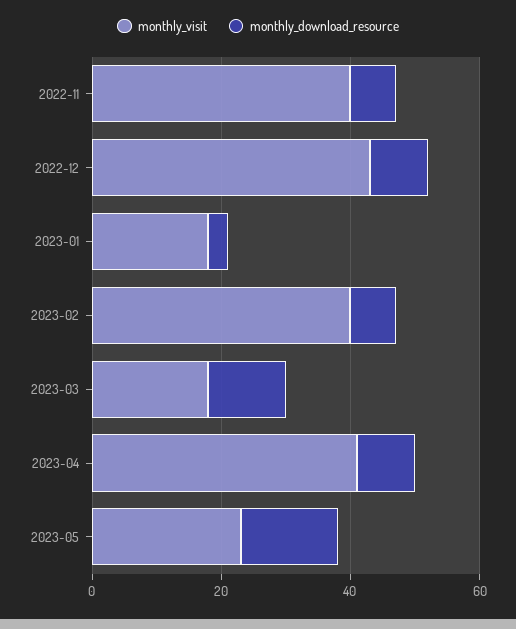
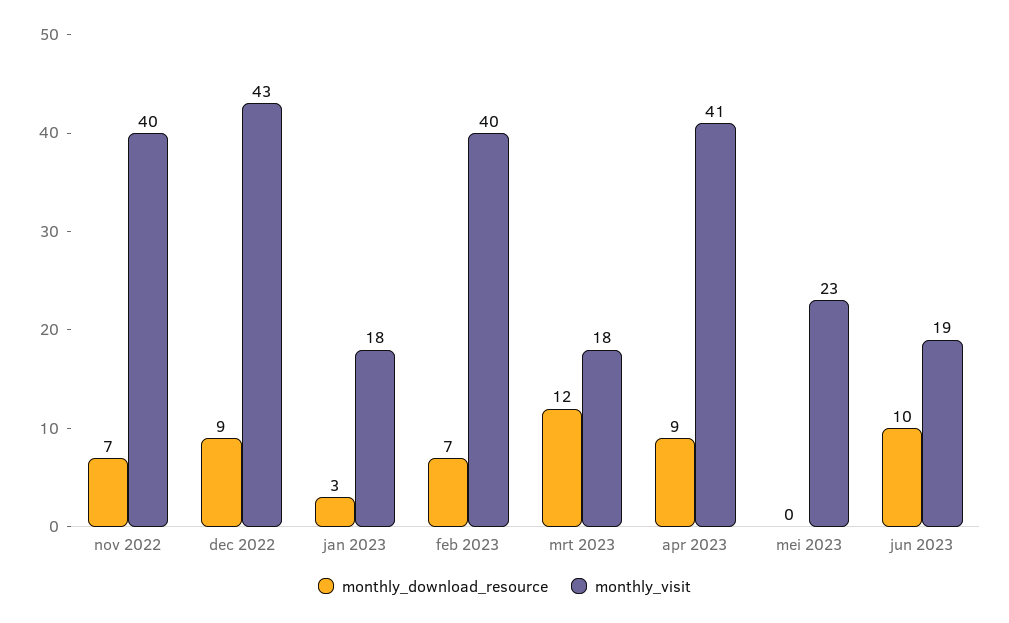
monthly_download_resource, 2023-05: 15 -> 0
monthly_download_resource, jun 2023: none -> 10
monthly_visit, jun 2023: none -> 19

